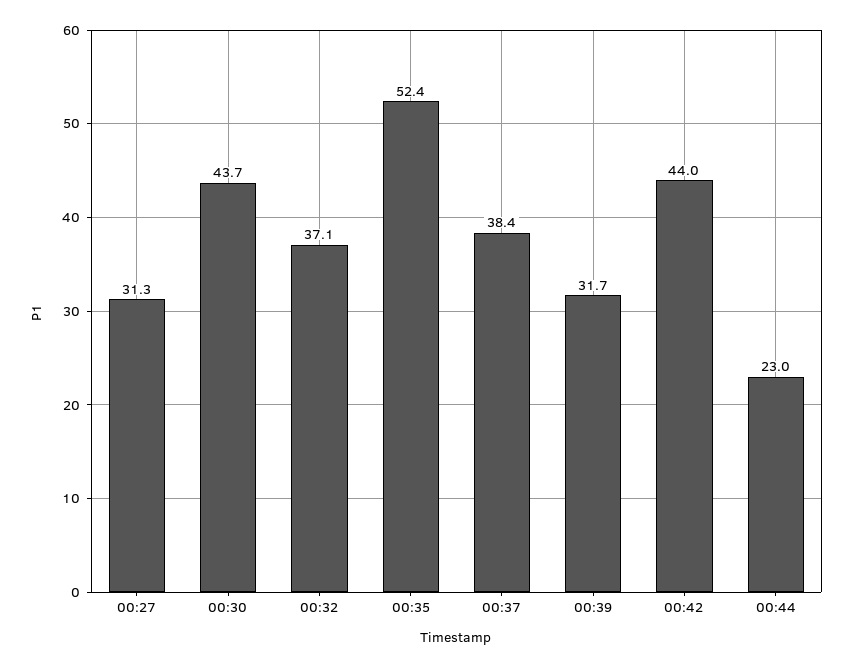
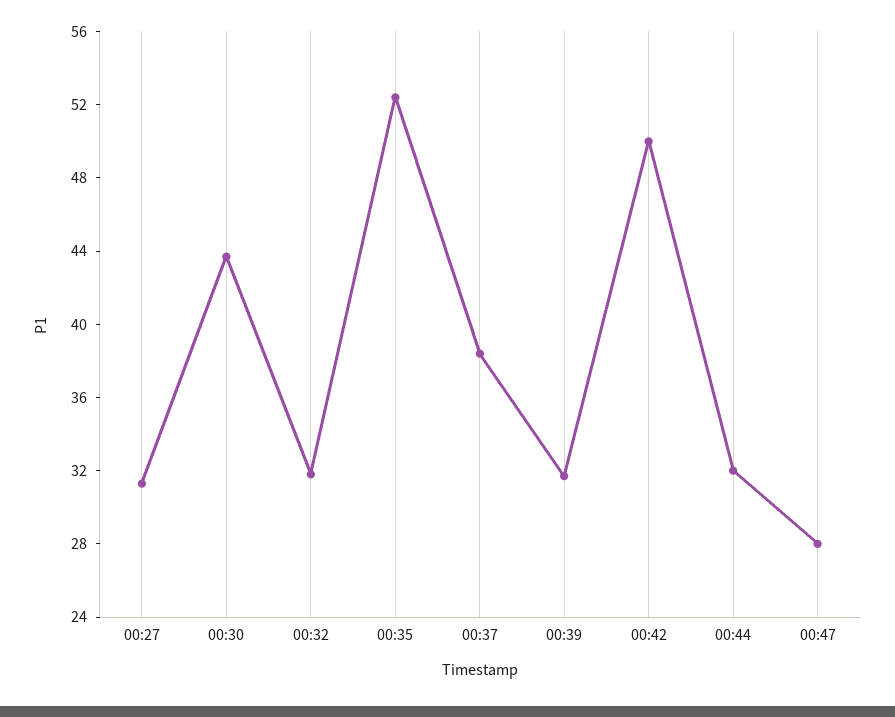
00:32: 37.1 -> 32
00:42: 44 -> 50
00:44: 23 -> 32
00:47: none -> 28

